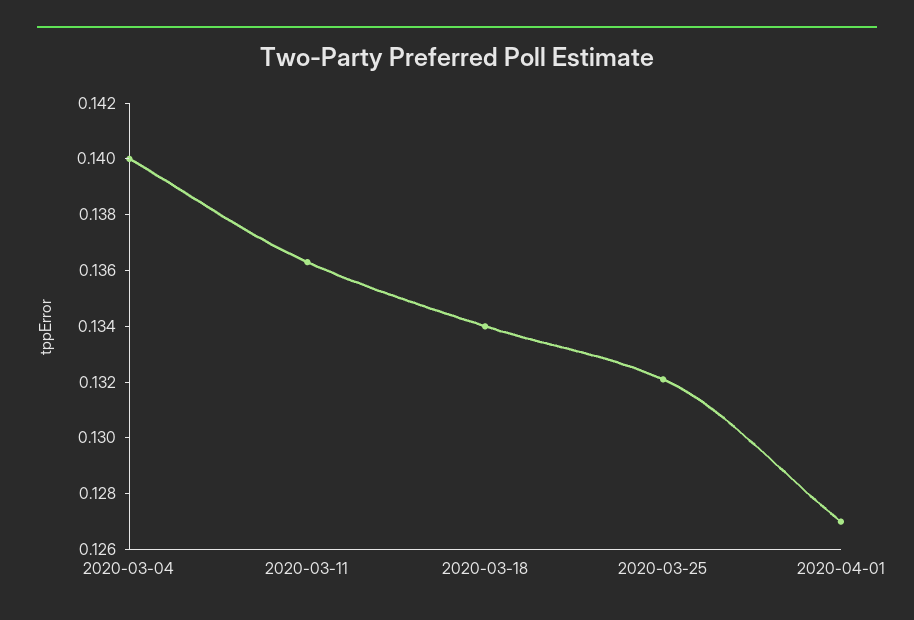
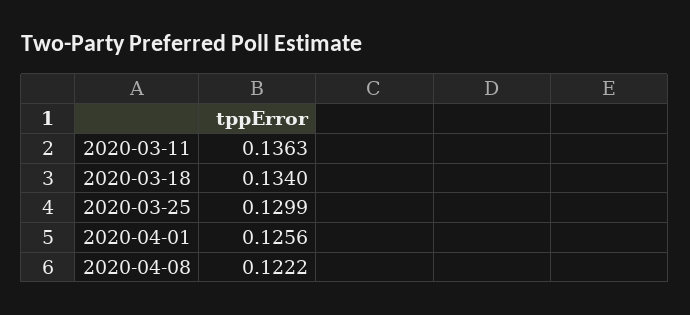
2020-03-04: 0.14 -> none
2020-03-25: 0.132 -> 0.1299
2020-04-01: 0.127 -> 0.1256
2020-04-08: none -> 0.1222

